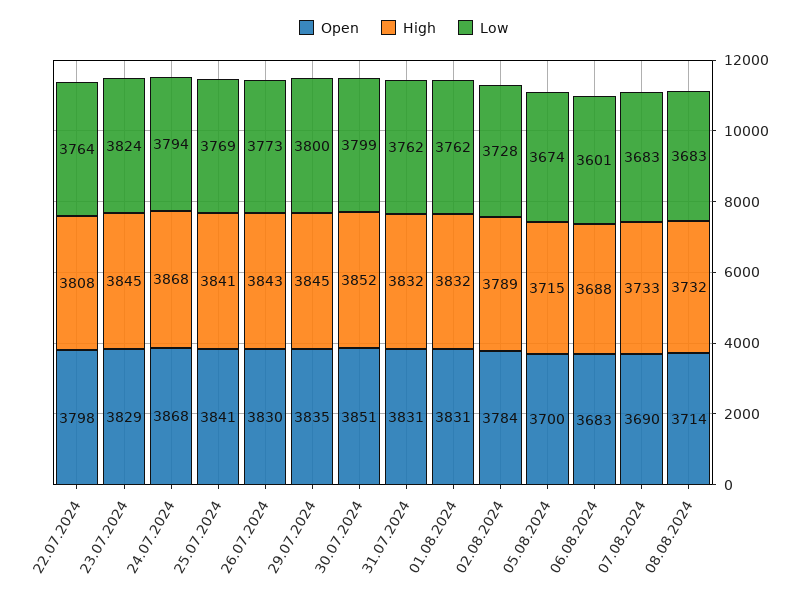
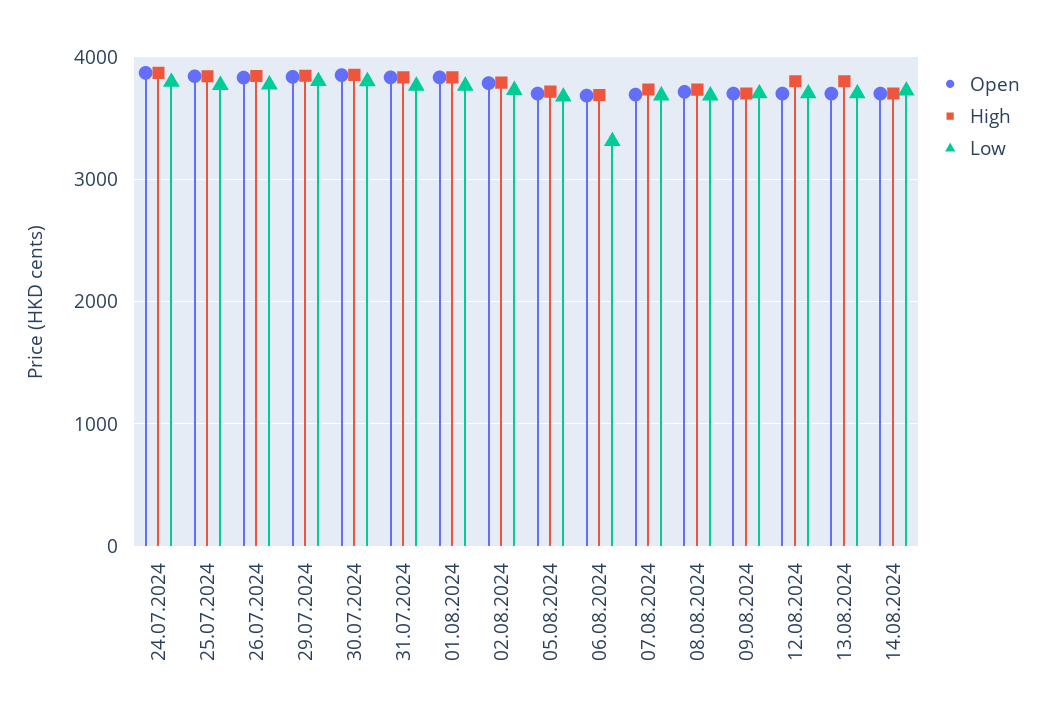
Open, 22.07.2024: 3798 -> none
High, 22.07.2024: 3808 -> none
Low, 22.07.2024: 3764 -> none
Open, 23.07.2024: 3829 -> none
High, 23.07.2024: 3845 -> none
Low, 23.07.2024: 3824 -> none
Low, 06.08.2024: 3601 -> 3300
Open, 09.08.2024: none -> 3700
High, 09.08.2024: none -> 3700
Low, 09.08.2024: none -> 3700
Open, 12.08.2024: none -> 3700
High, 12.08.2024: none -> 3800
Low, 12.08.2024: none -> 3700
Open, 13.08.2024: none -> 3700
High, 13.08.2024: none -> 3800
Low, 13.08.2024: none -> 3700
Open, 14.08.2024: none -> 3700
High, 14.08.2024: none -> 3700
Low, 14.08.2024: none -> 3700

